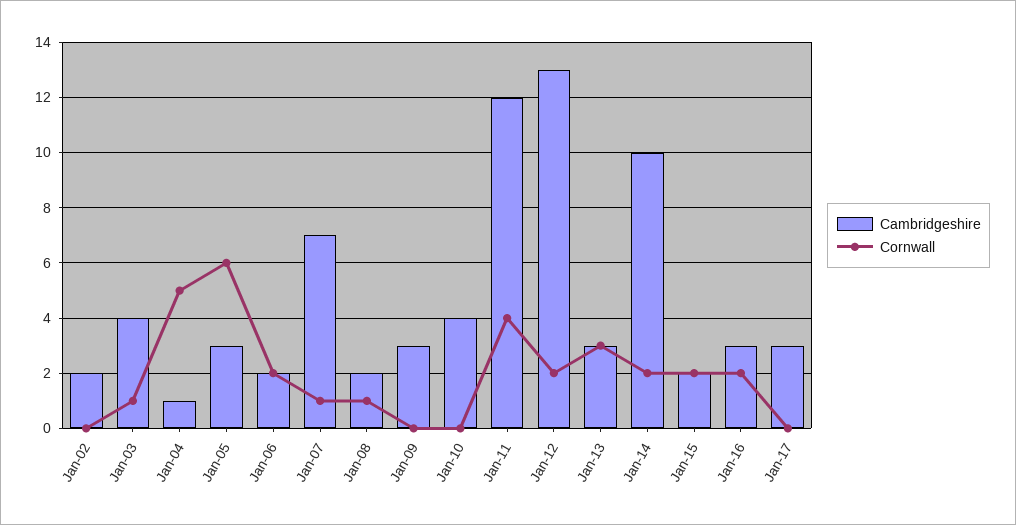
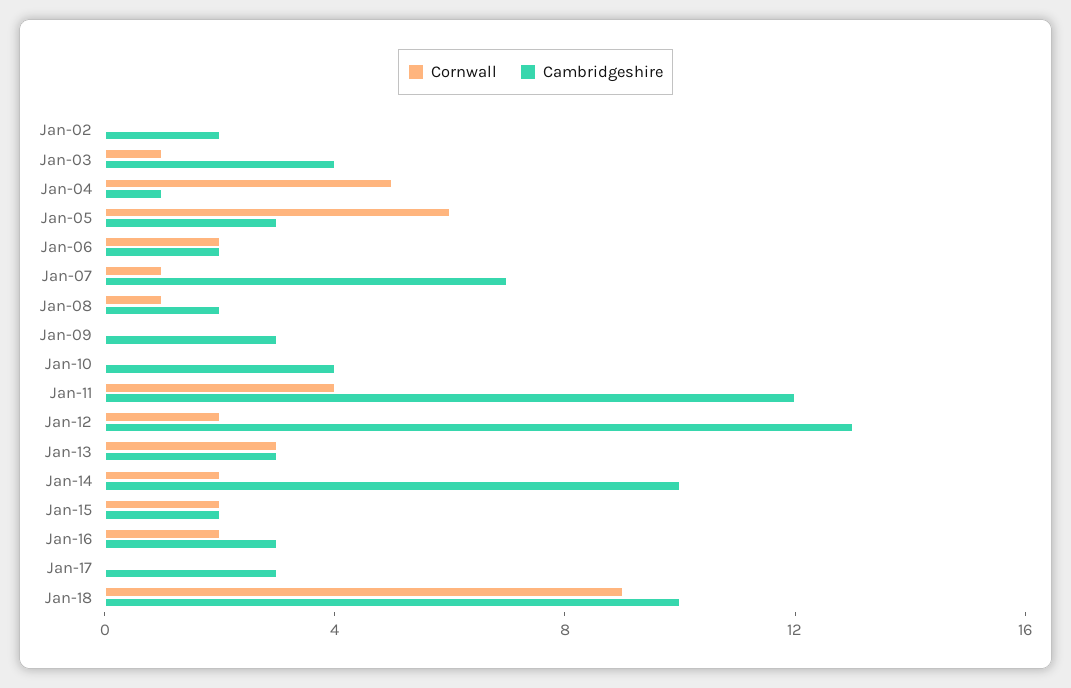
Cornwall, Jan-18: none -> 9
Cambridgeshire, Jan-18: none -> 10

